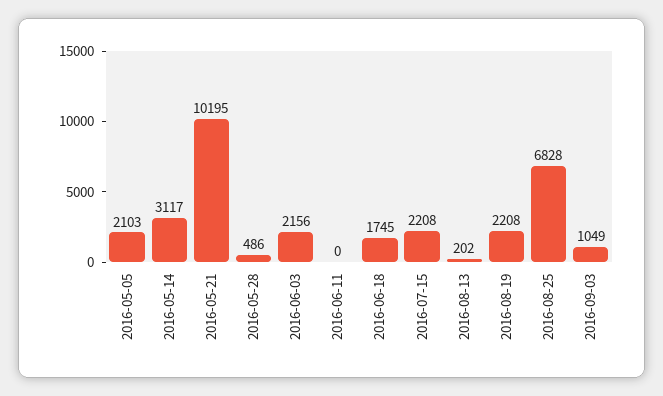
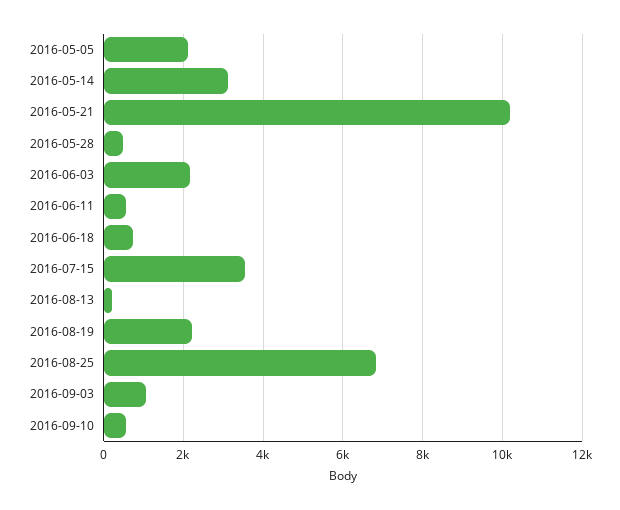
2016-06-11: 0 -> 600
2016-06-18: 1745 -> 800
2016-07-15: 2208 -> 3600
2016-09-10: none -> 600

